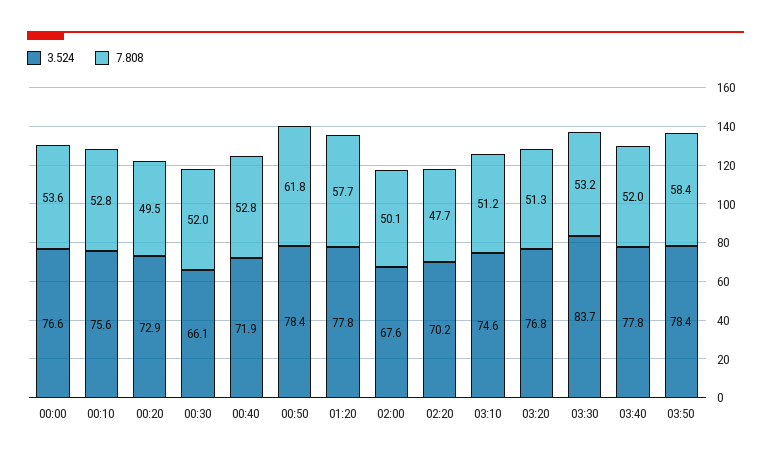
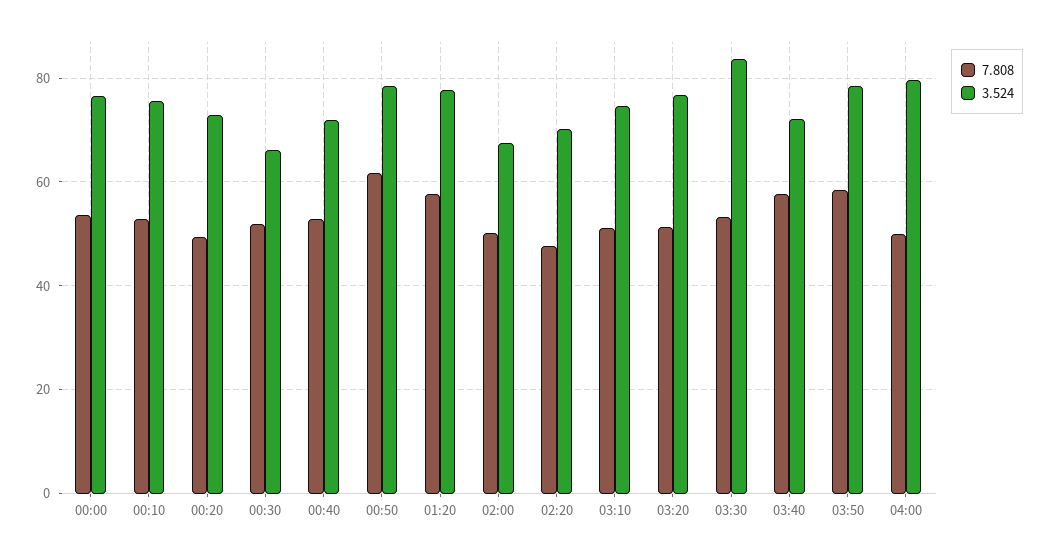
3.524, 03:40: 77.8 -> 72
7.808, 03:40: 52 -> 58
7.808, 04:00: none -> 50
3.524, 04:00: none -> 80

